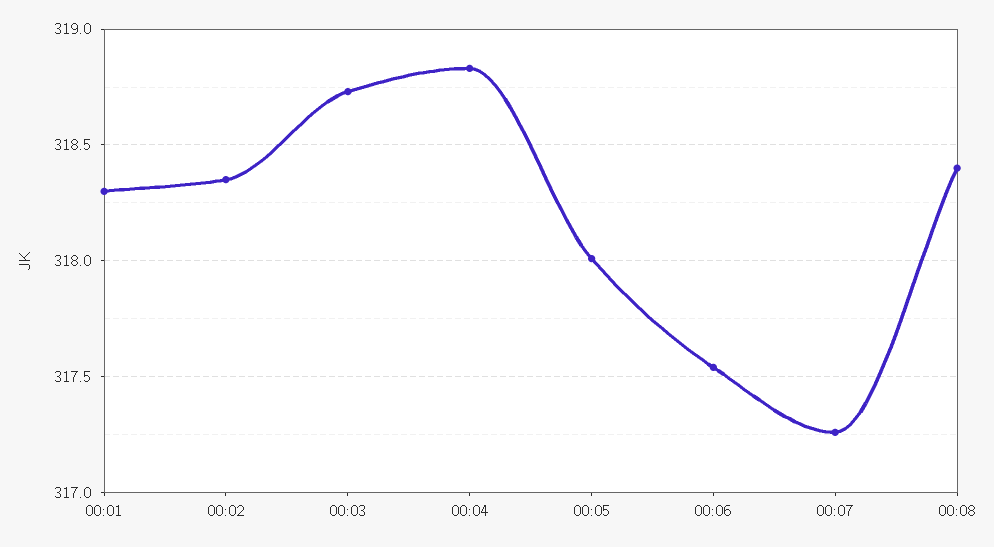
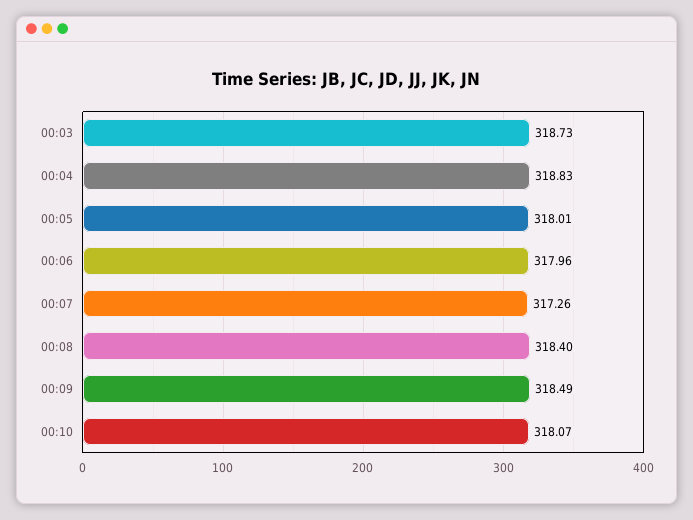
00:01: 318.3 -> none
00:02: 318.35 -> none
00:06: 317.55 -> 317.96
00:09: none -> 318.49
00:10: none -> 318.07

